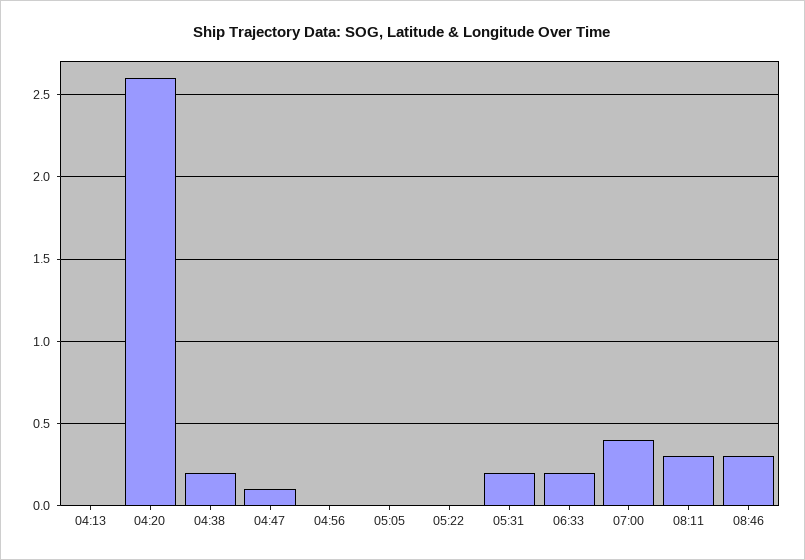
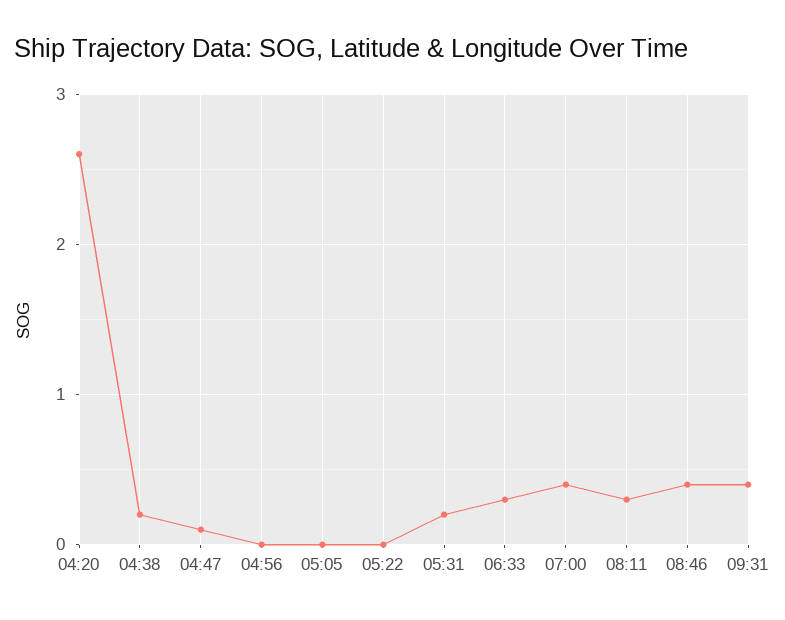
04:13: 0 -> none
06:33: 0.2 -> 0.3
08:46: 0.3 -> 0.4
09:31: none -> 0.4

